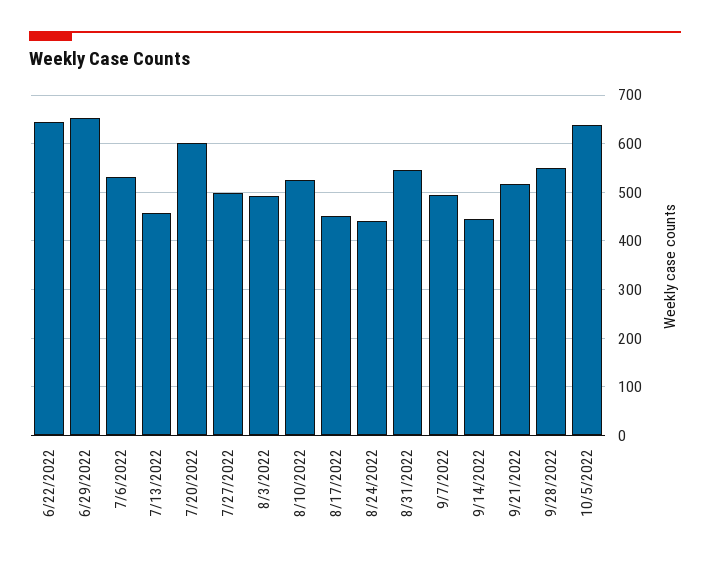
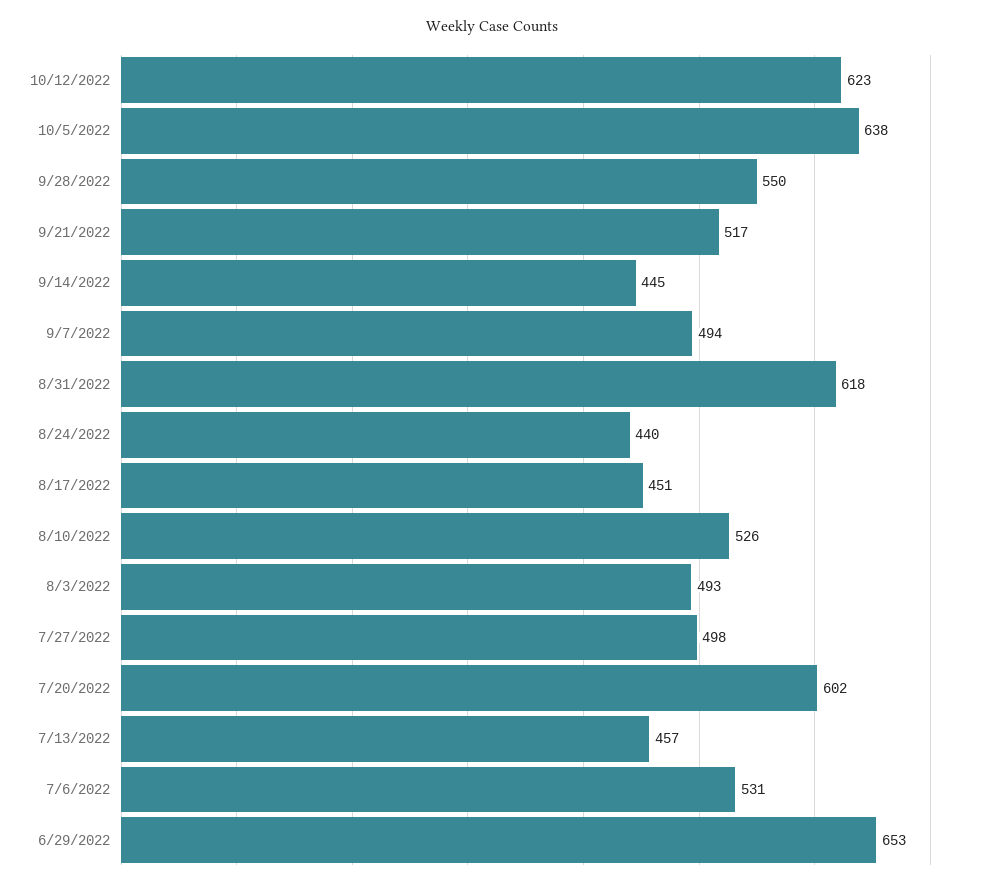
6/22/2022: 640 -> none
8/31/2022: 540 -> 618
10/12/2022: none -> 623

